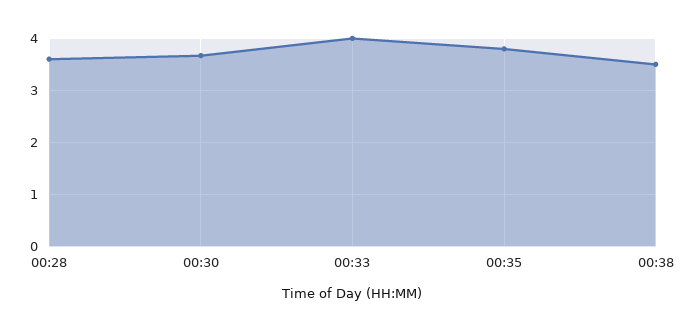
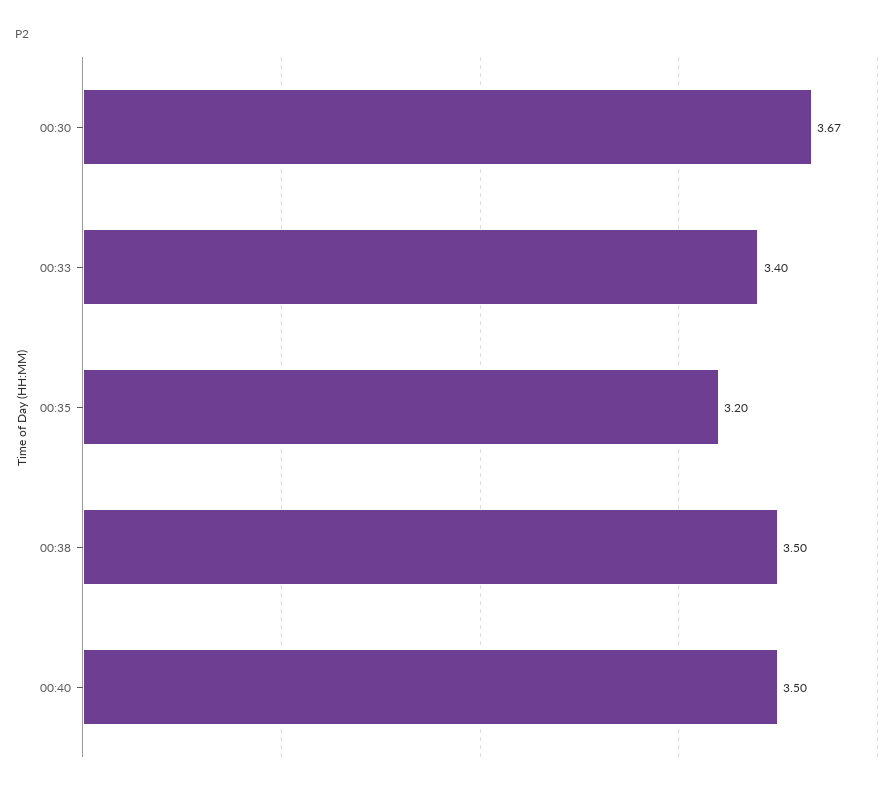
00:28: 3.6 -> none
00:33: 4 -> 3.4
00:35: 3.8 -> 3.2
00:40: none -> 3.5

